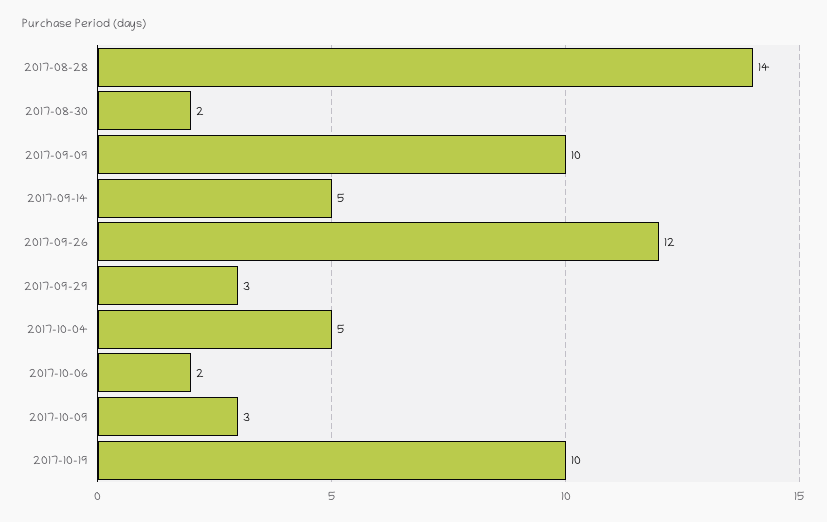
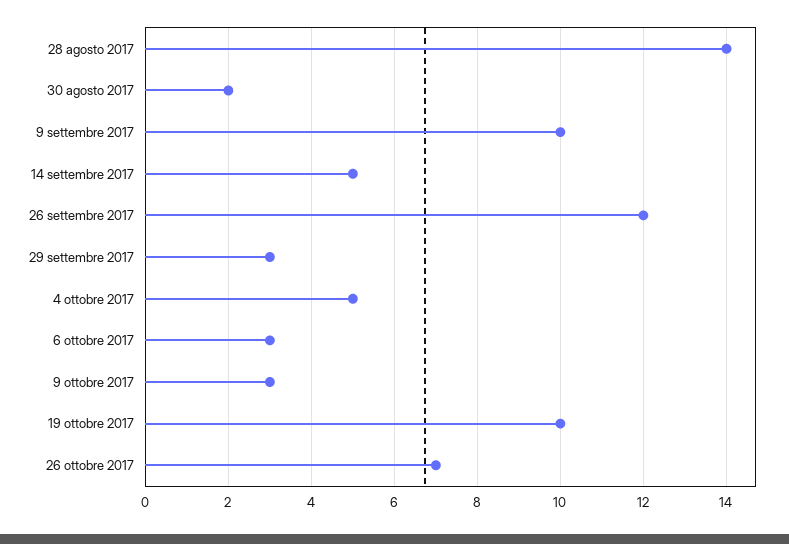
2017-10-06: 2 -> 3
26 ottobre 2017: none -> 7

